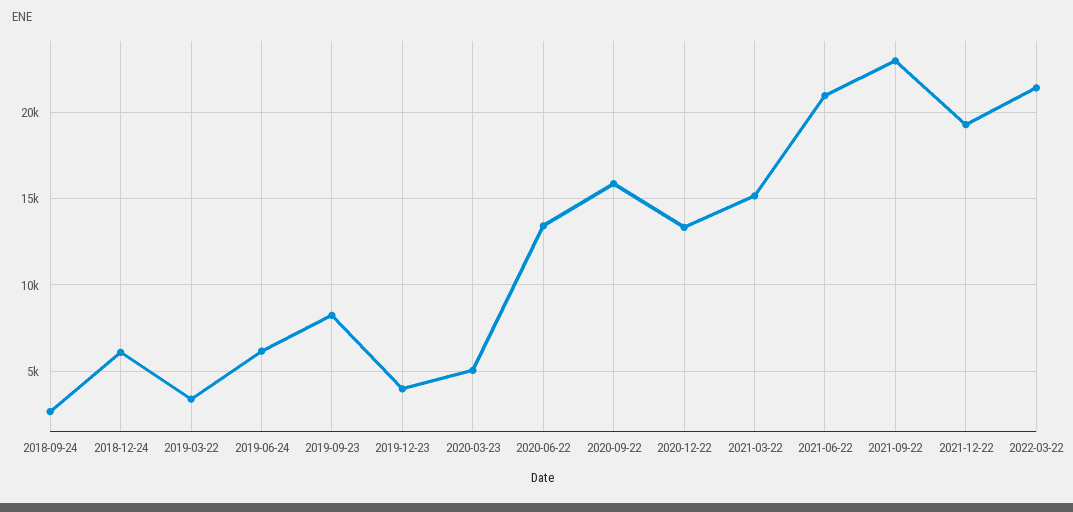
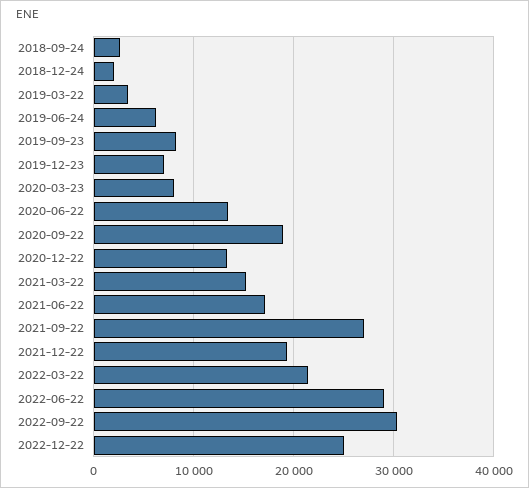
2018-12-24: 6000 -> 2000
2019-12-23: 4000 -> 7000
2020-03-23: 5000 -> 8000
2020-09-22: 16000 -> 19000
2021-06-22: 21000 -> 17000
2021-09-22: 23000 -> 27000
2022-06-22: none -> 29000
2022-09-22: none -> 30000
2022-12-22: none -> 25000

